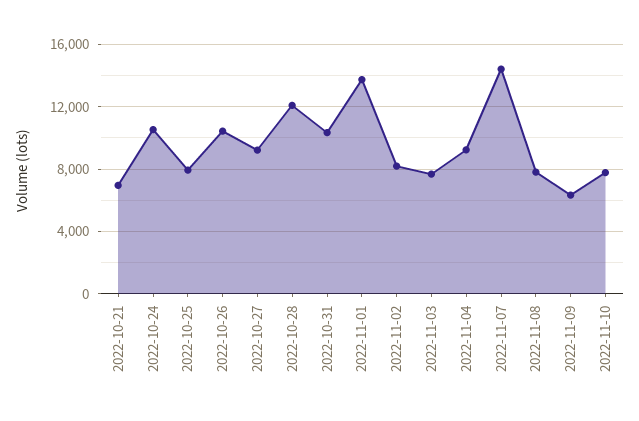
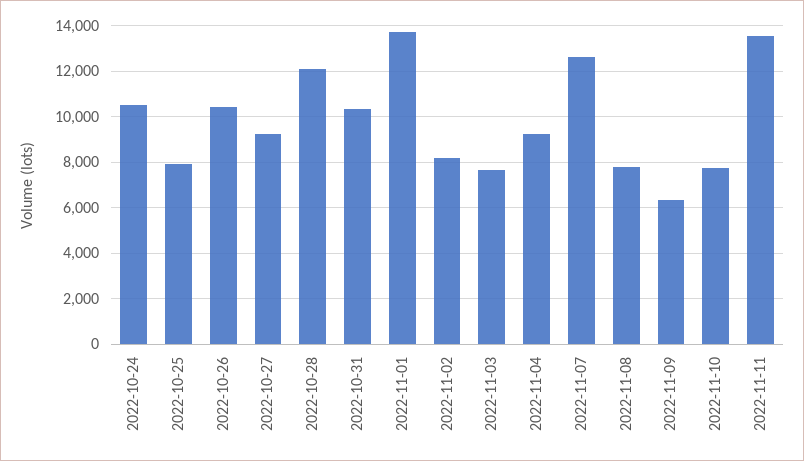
2022-10-21: 7000 -> none
2022-11-07: 14500 -> 12500
2022-11-11: none -> 13500

